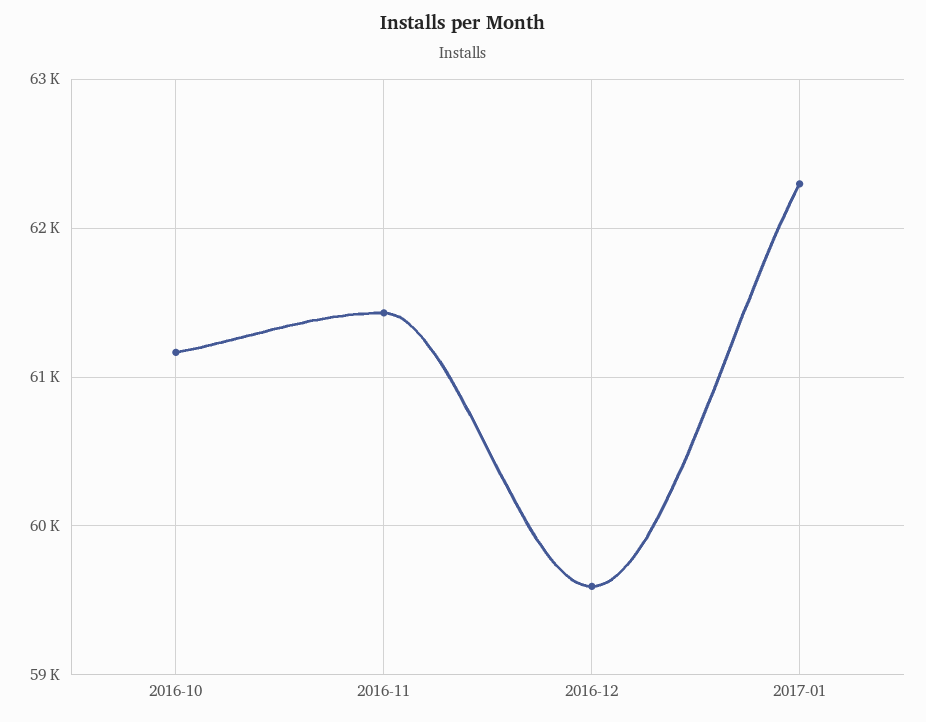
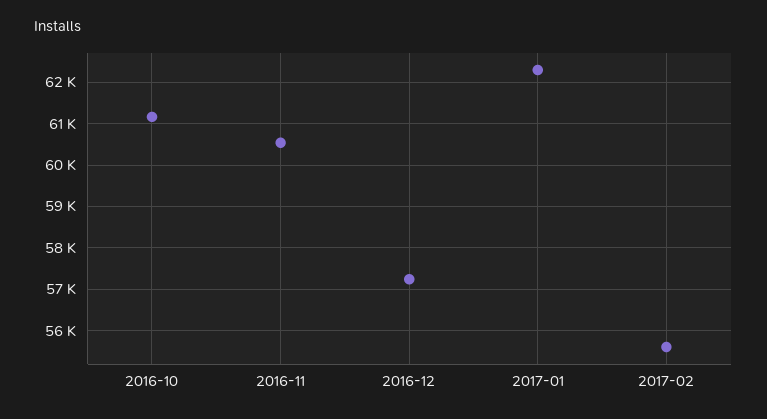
2016-11: 61400 -> 60600
2016-12: 59600 -> 57200
2017-02: none -> 55600

